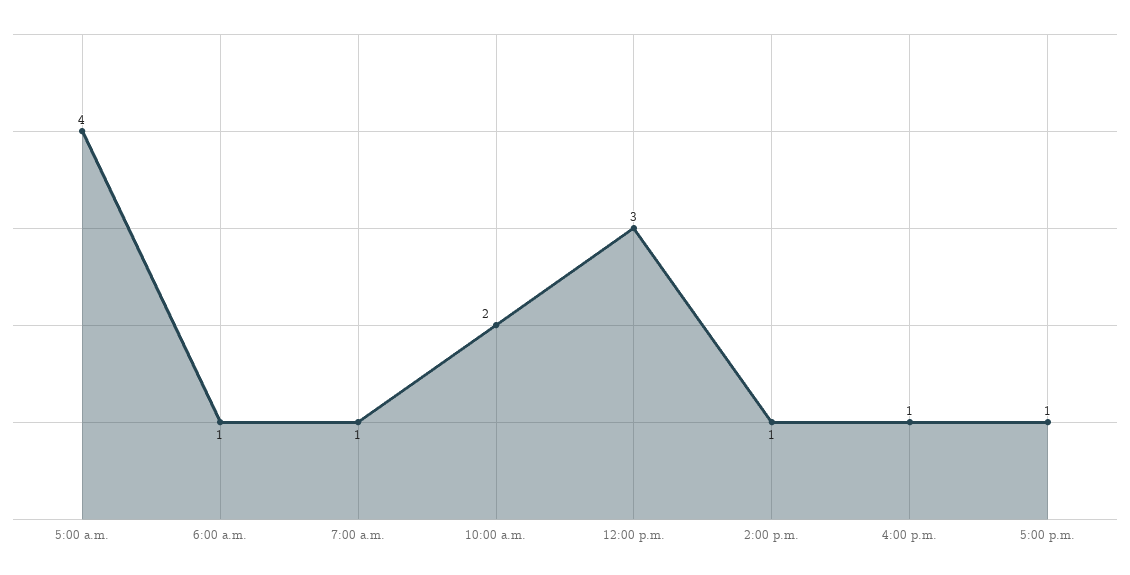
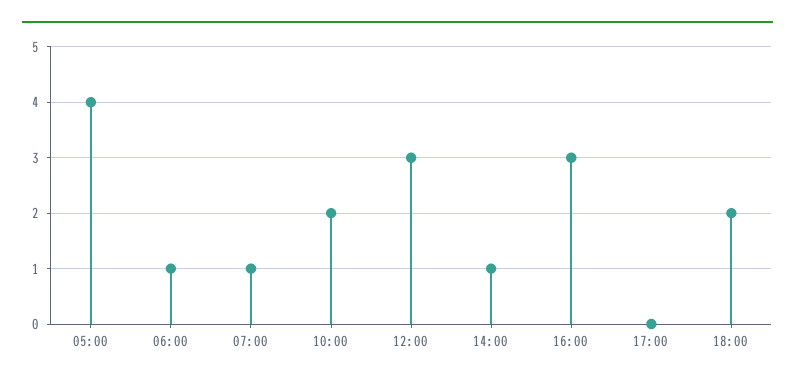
4:00 p.m.: 1 -> 3
5:00 p.m.: 1 -> 0
18:00: none -> 2

